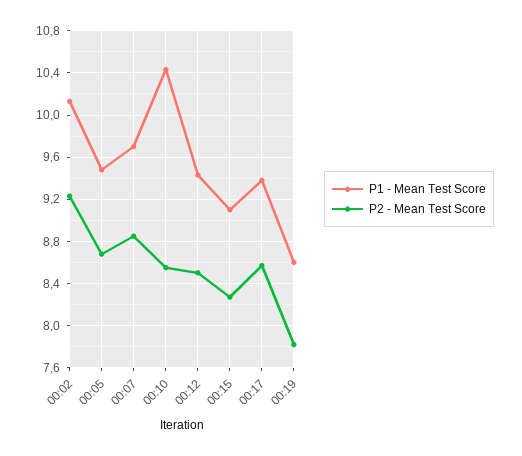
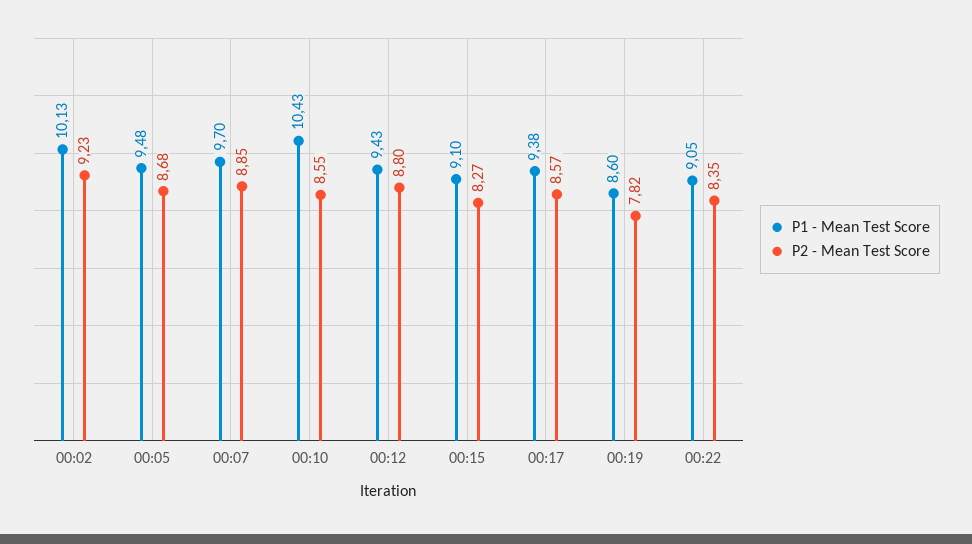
P2 - Mean Test Score, 00:12: 8.5 -> 8.8
P1 - Mean Test Score, 00:22: none -> 9.05
P2 - Mean Test Score, 00:22: none -> 8.35

